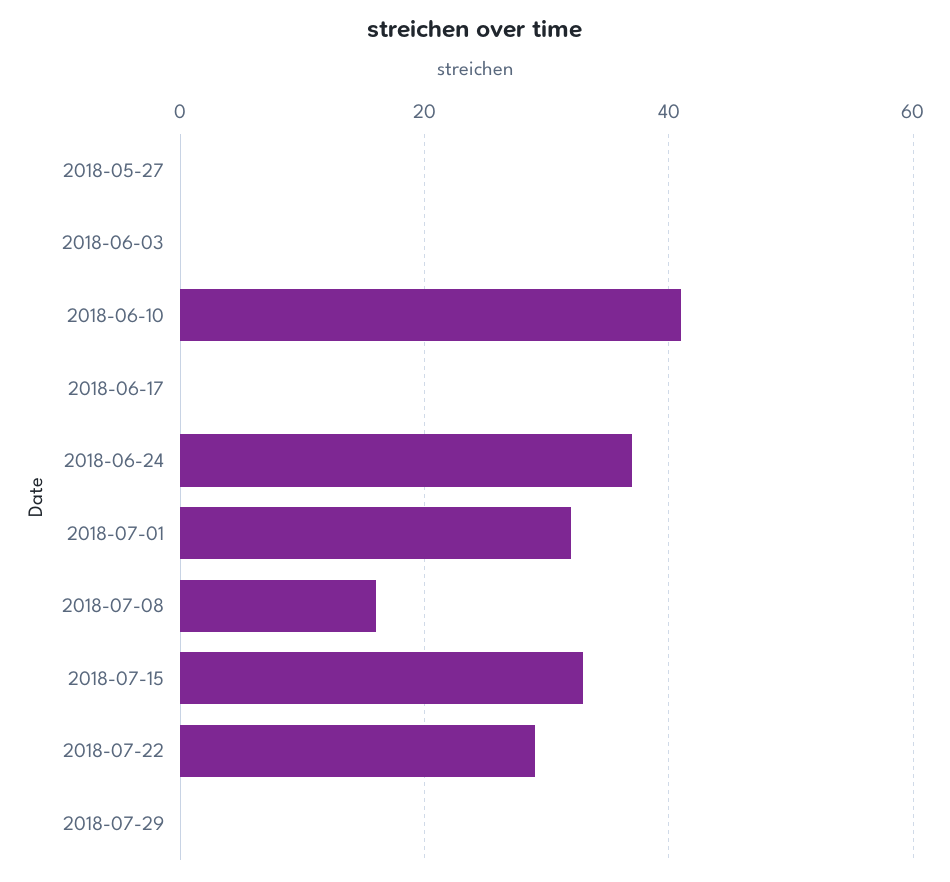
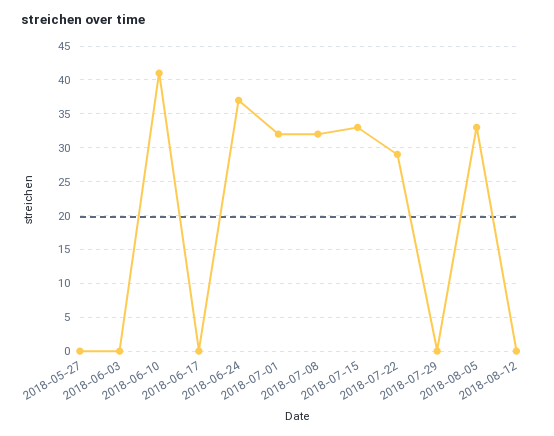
2018-07-08: 15 -> 32
2018-08-05: none -> 33
2018-08-12: none -> 0

